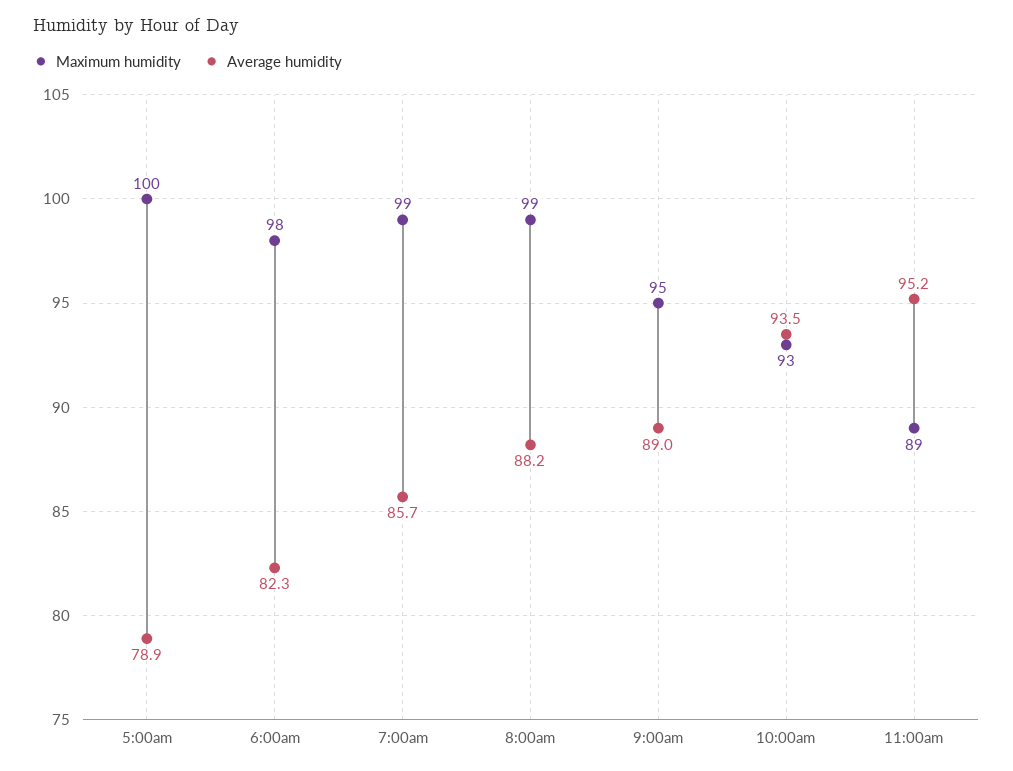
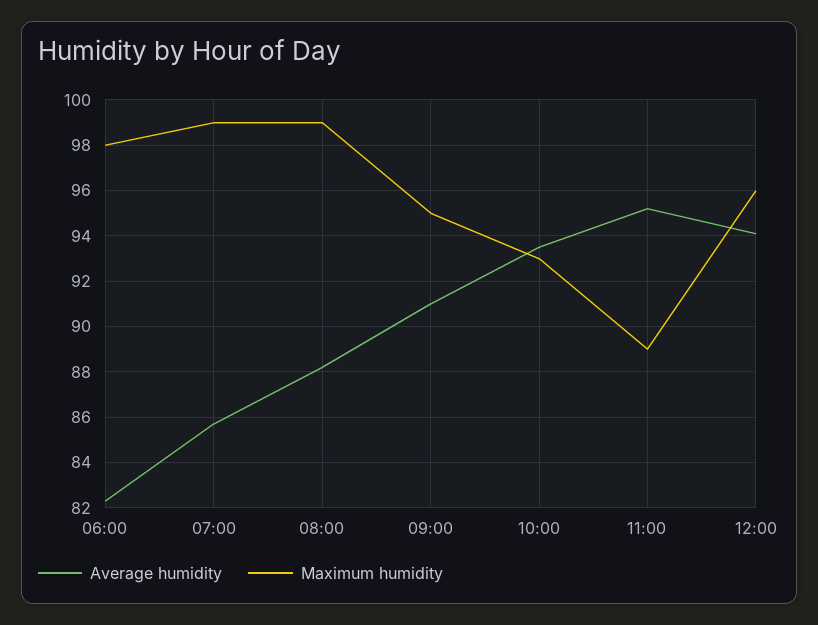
Maximum humidity, 5:00am: 100 -> none
Average humidity, 5:00am: 78.9 -> none
Average humidity, 9:00am: 89 -> 91
Average humidity, 12:00: none -> 94
Maximum humidity, 12:00: none -> 96

